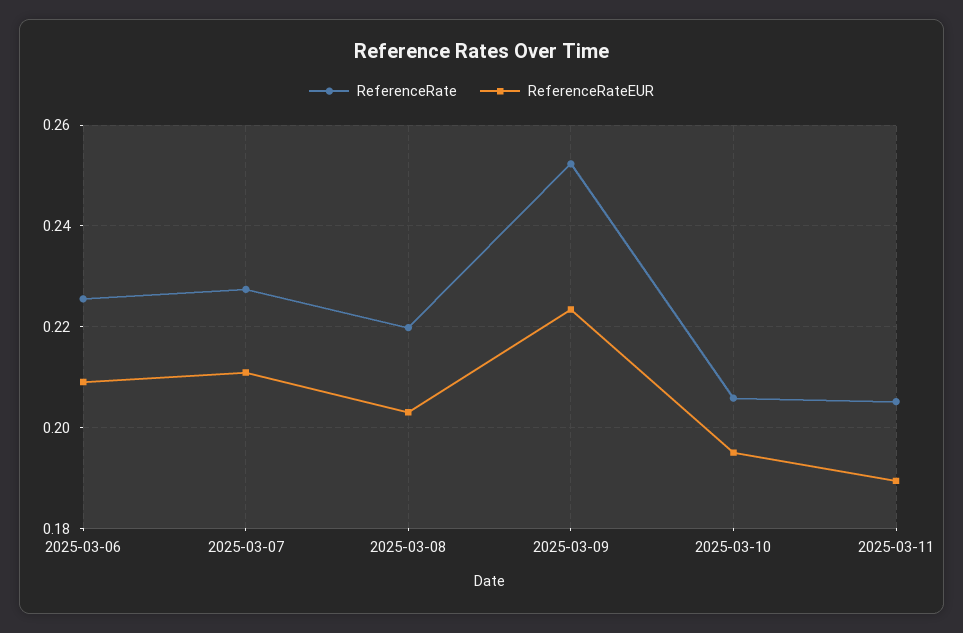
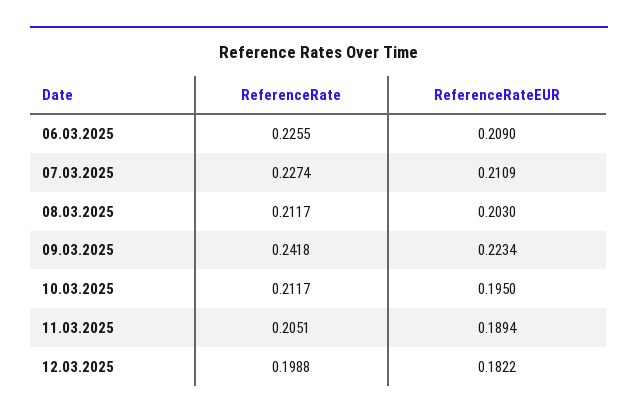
ReferenceRate, 2025-03-08: 0.22 -> 0.2117
ReferenceRate, 2025-03-09: 0.252 -> 0.2418
ReferenceRate, 2025-03-10: 0.206 -> 0.2117
ReferenceRate, 12.03.2025: none -> 0.1988
ReferenceRateEUR, 12.03.2025: none -> 0.1822

